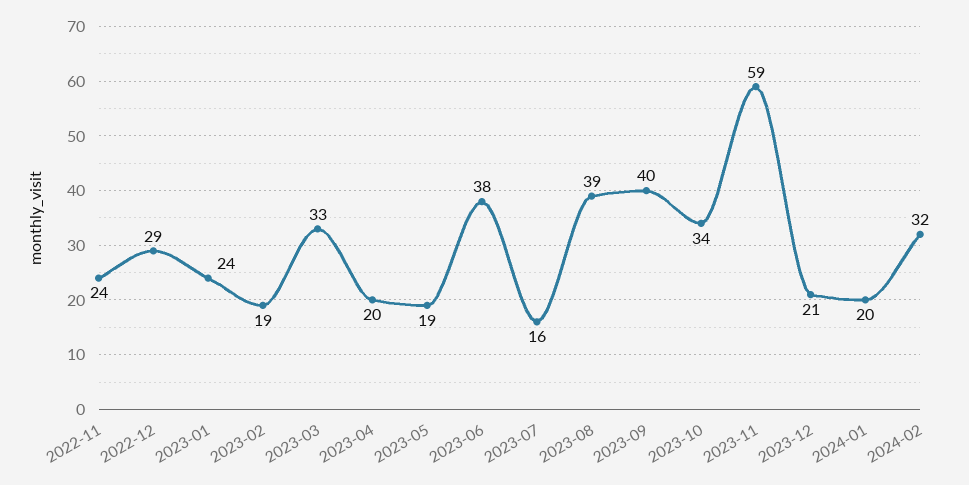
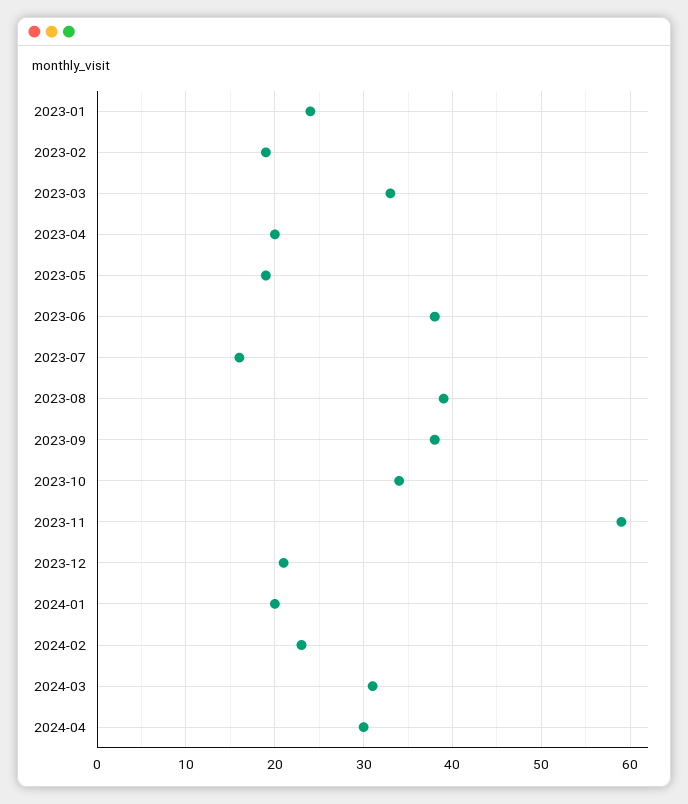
2022-11: 24 -> none
2022-12: 29 -> none
2023-09: 40 -> 38
2024-02: 32 -> 23
2024-03: none -> 31
2024-04: none -> 30

